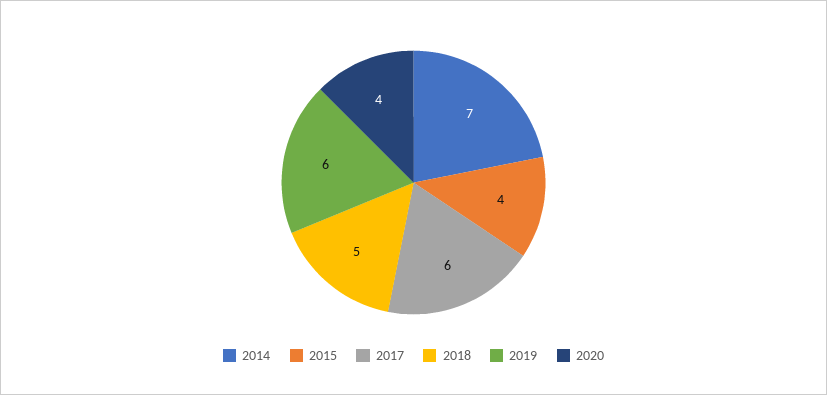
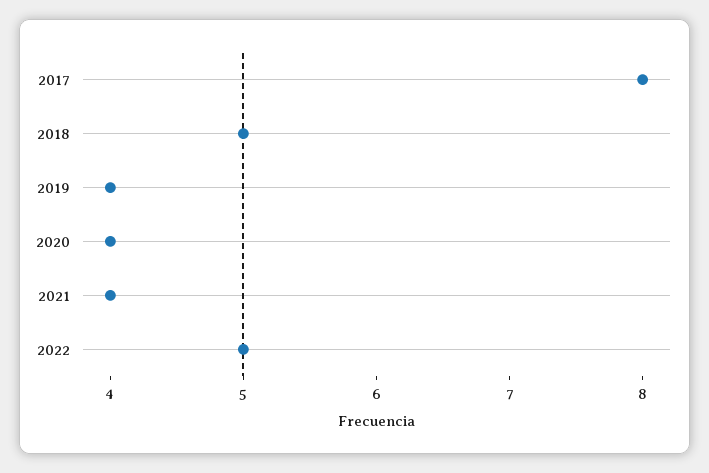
2014: 7 -> none
2015: 4 -> none
2017: 6 -> 8
2019: 6 -> 4
2021: none -> 4
2022: none -> 5

